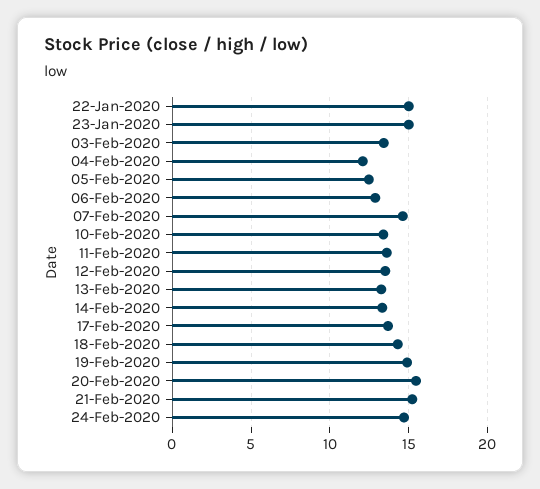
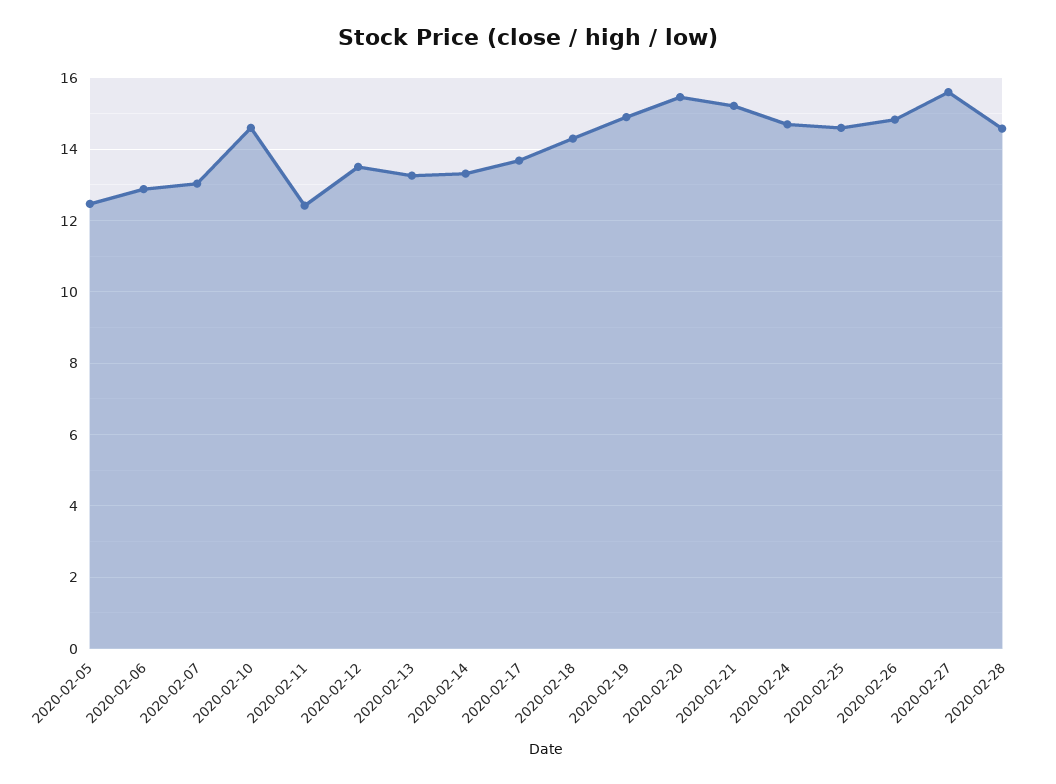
22-Jan-2020: 15 -> none
23-Jan-2020: 15 -> none
03-Feb-2020: 13.5 -> none
04-Feb-2020: 12 -> none
07-Feb-2020: 14.5 -> 13
10-Feb-2020: 13.5 -> 14.6
11-Feb-2020: 13.5 -> 12.4
2020-02-25: none -> 14.6
2020-02-26: none -> 14.8
2020-02-27: none -> 15.6
2020-02-28: none -> 14.6

